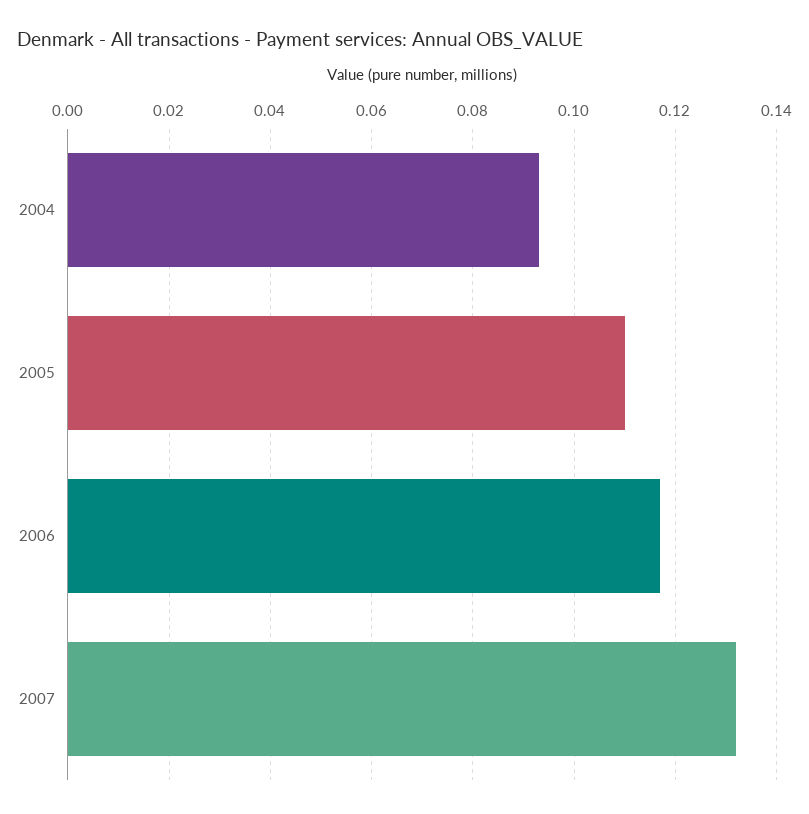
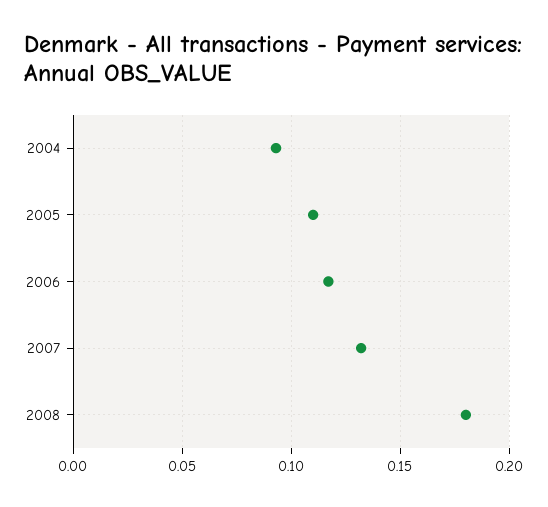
2008: none -> 0.18

